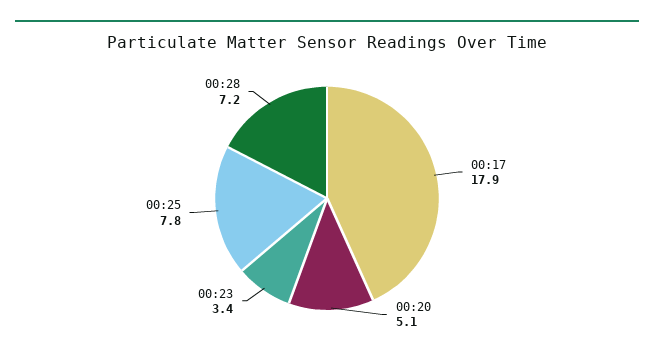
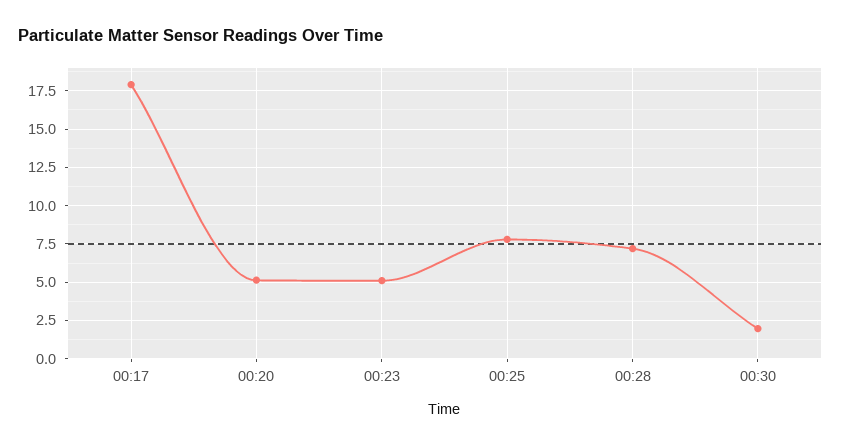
00:23: 3.4 -> 5
00:30: none -> 2

